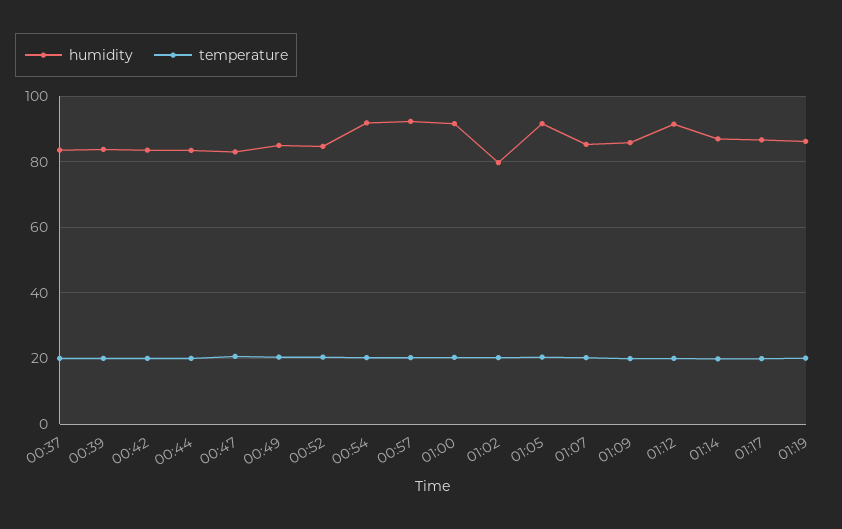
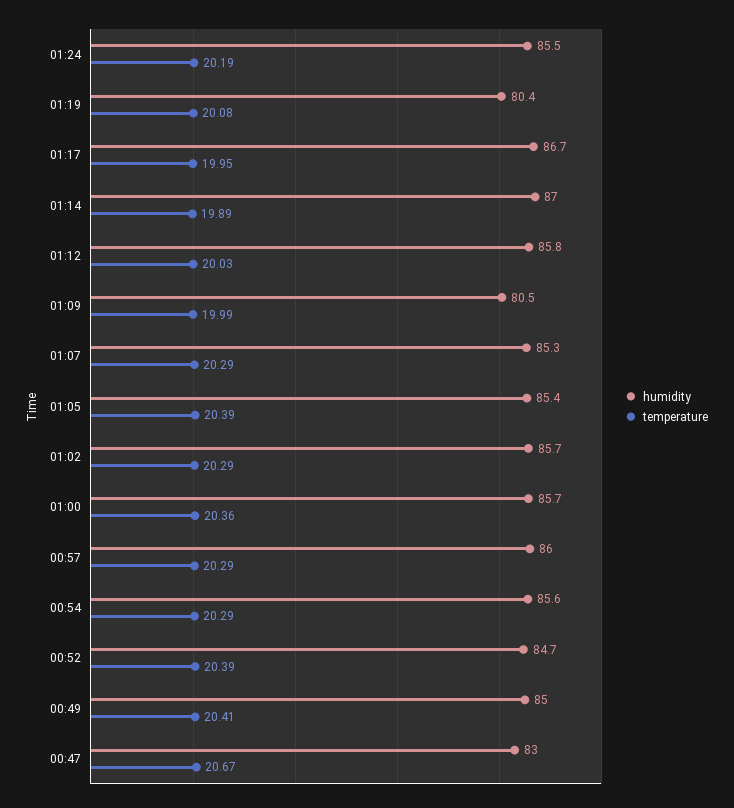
humidity, 00:37: 84 -> none
temperature, 00:37: 20 -> none
humidity, 00:39: 84 -> none
temperature, 00:39: 20 -> none
humidity, 00:42: 84 -> none
temperature, 00:42: 20 -> none
humidity, 00:44: 84 -> none
temperature, 00:44: 20 -> none
humidity, 00:54: 92 -> 85.6
humidity, 00:57: 92 -> 86
humidity, 01:00: 92 -> 85.7
humidity, 01:02: 80 -> 85.7
humidity, 01:05: 92 -> 85.4
humidity, 01:09: 86 -> 80.5
humidity, 01:12: 92 -> 85.8
humidity, 01:19: 86 -> 80.4
humidity, 01:24: none -> 85.5
temperature, 01:24: none -> 20.19

